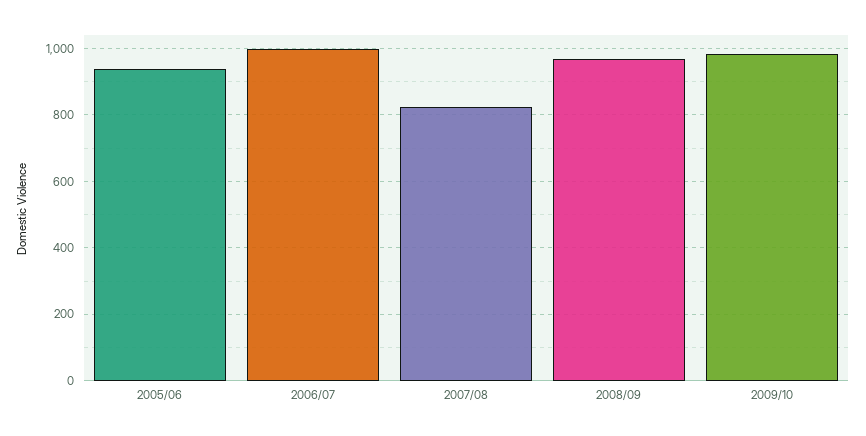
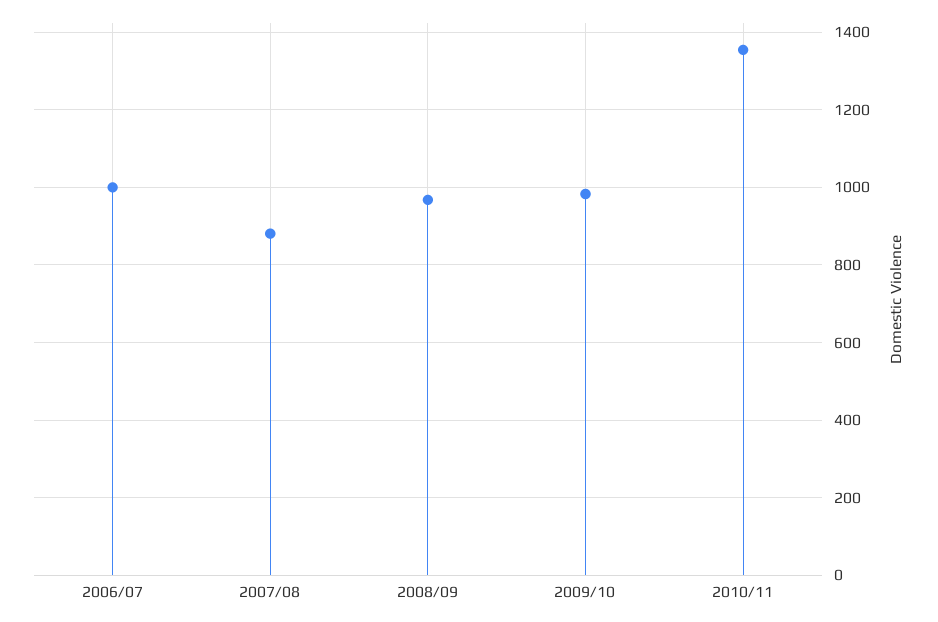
2005/06: 940 -> none
2007/08: 820 -> 880
2010/11: none -> 1360

